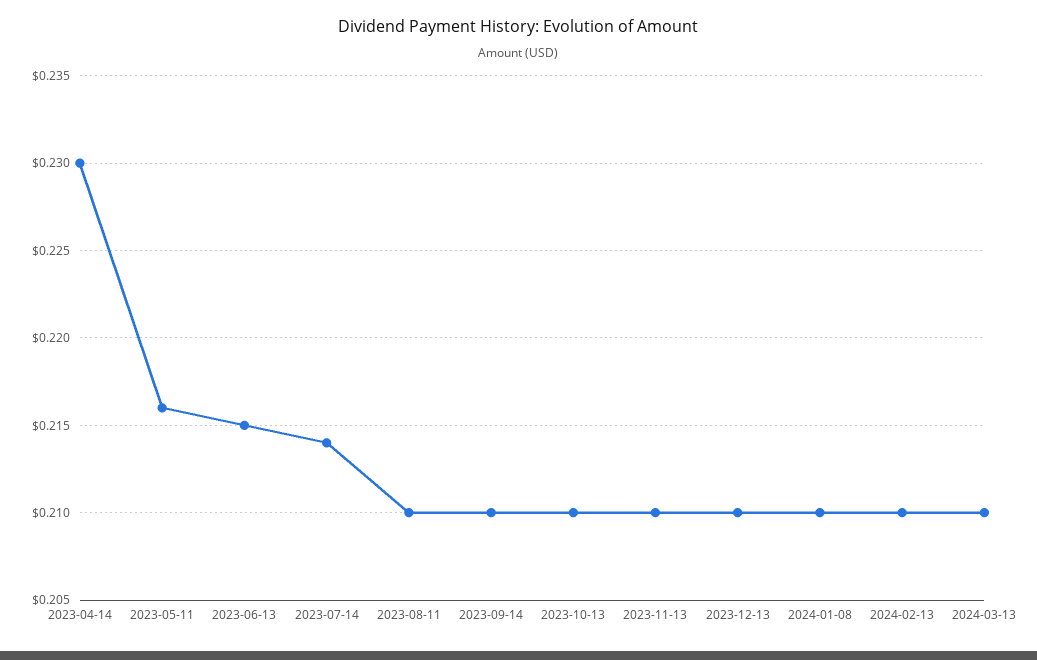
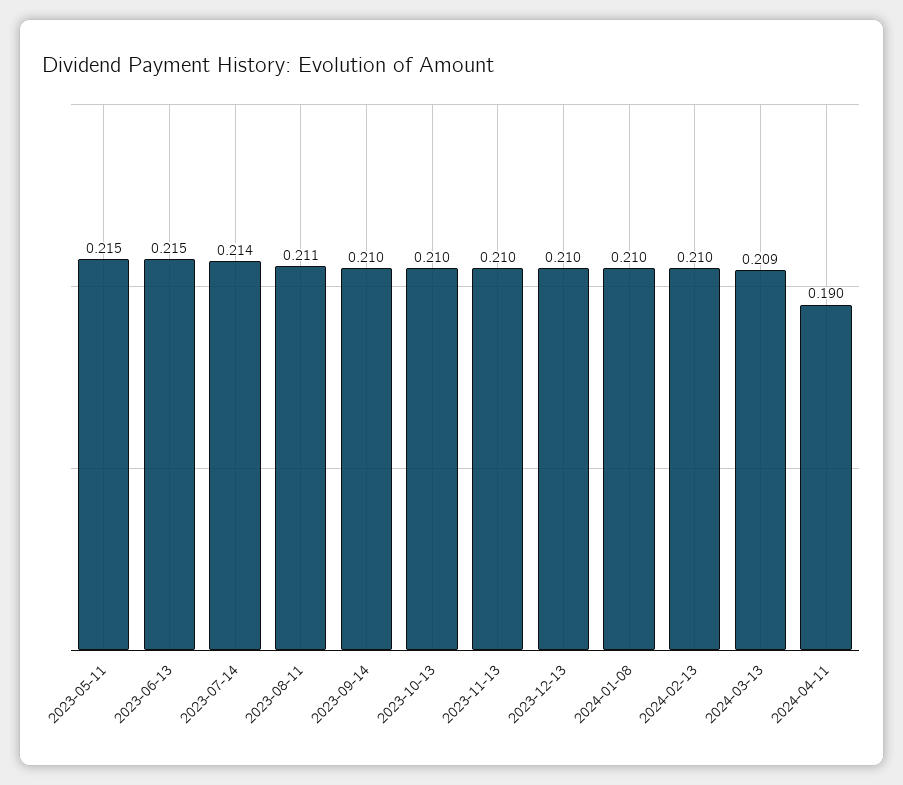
2023-04-14: 0.23 -> none
2023-05-11: 0.216 -> 0.215
2023-08-11: 0.21 -> 0.211
2024-03-13: 0.21 -> 0.209
2024-04-11: none -> 0.19

